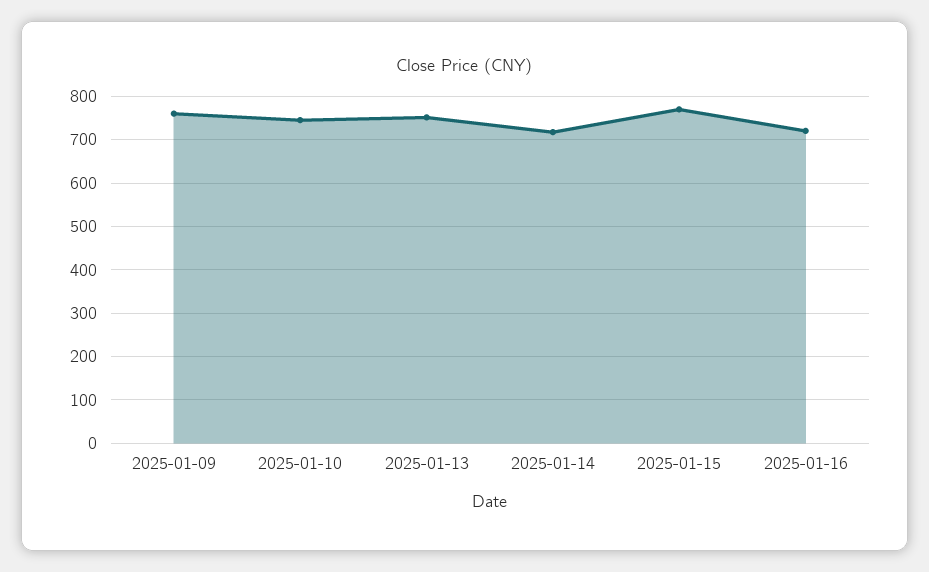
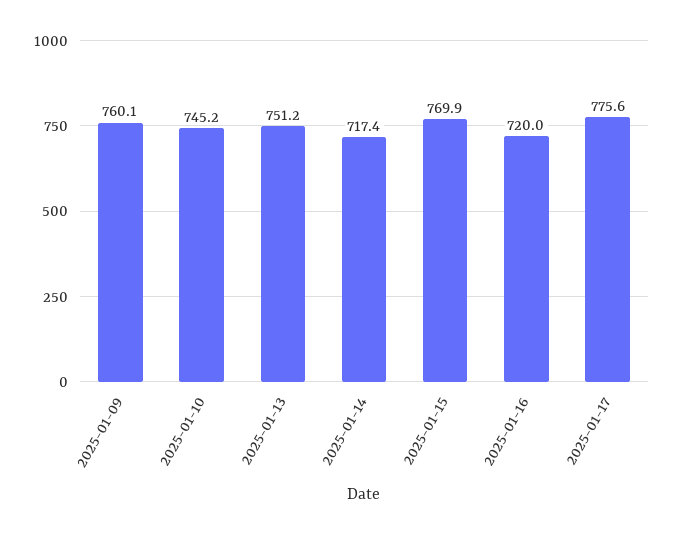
2025-01-17: none -> 775.6

